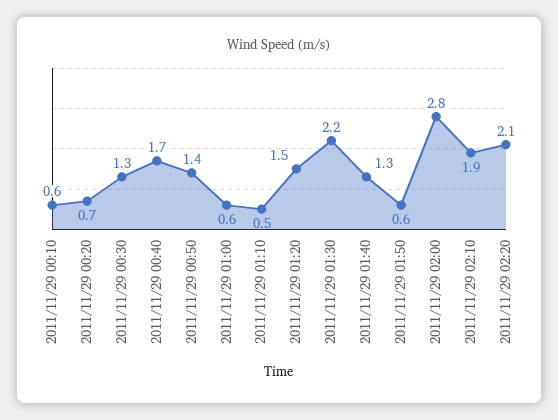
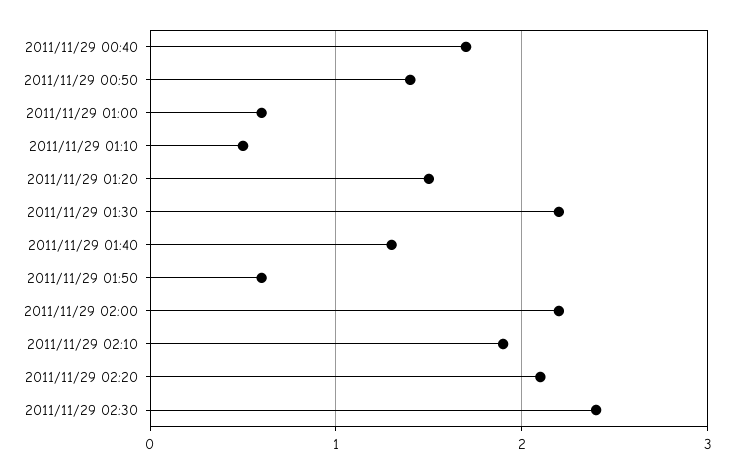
2011/11/29 00:10: 0.6 -> none
2011/11/29 00:20: 0.7 -> none
2011/11/29 00:30: 1.3 -> none
2011/11/29 02:00: 2.8 -> 2.2
2011/11/29 02:30: none -> 2.4

